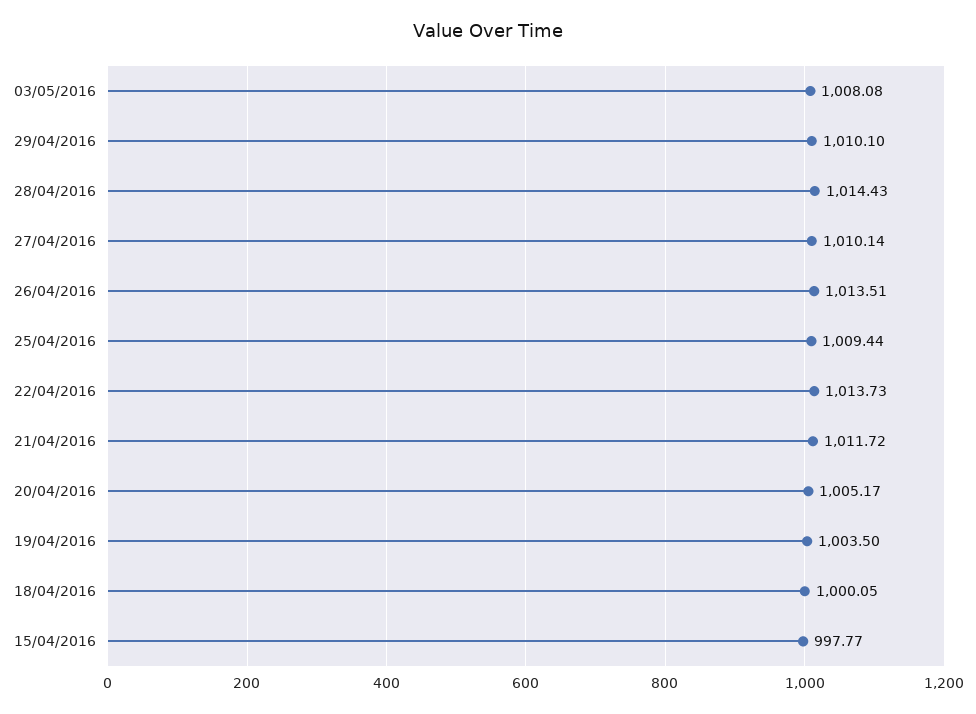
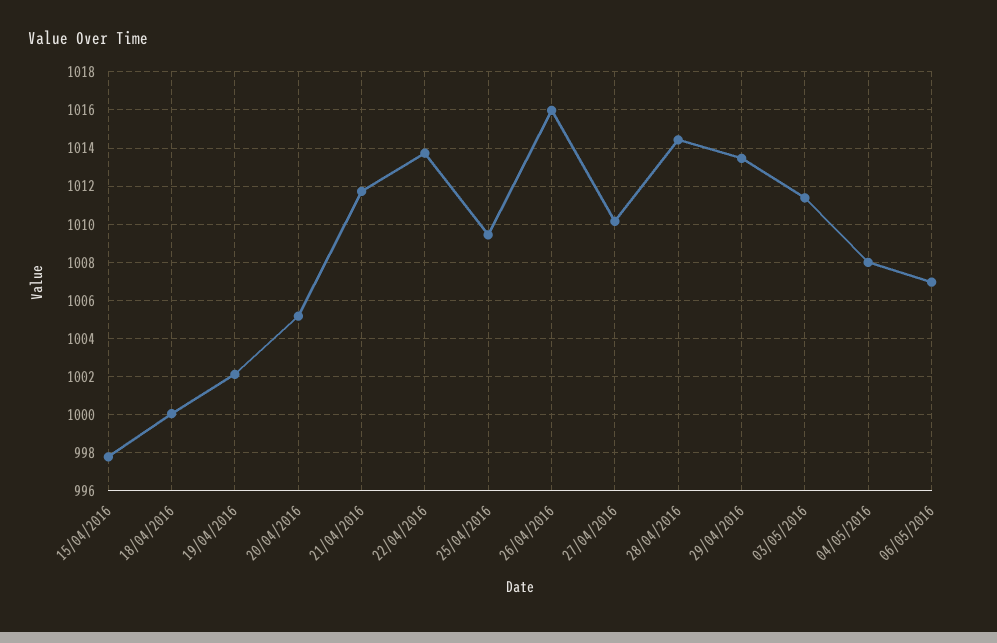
03/05/2016: 1008.08 -> 1011.5
29/04/2016: 1010.1 -> 1013.5
26/04/2016: 1013.51 -> 1016
19/04/2016: 1003.5 -> 1002
04/05/2016: none -> 1008
06/05/2016: none -> 1007

